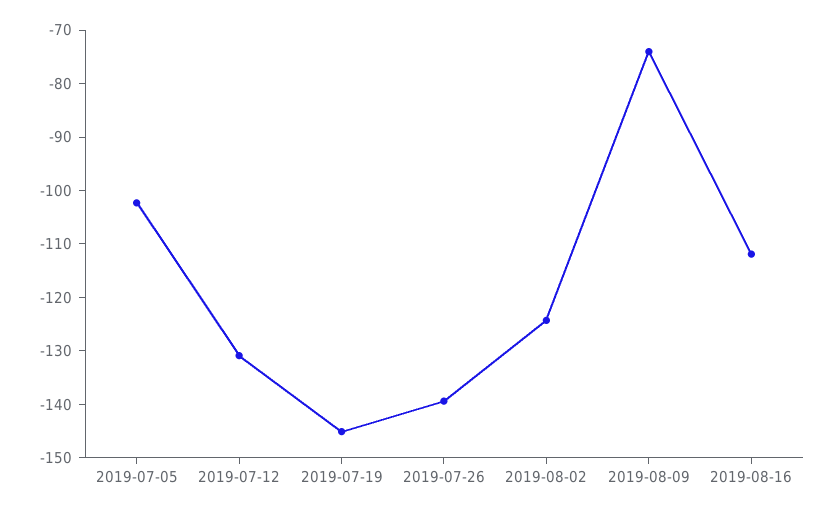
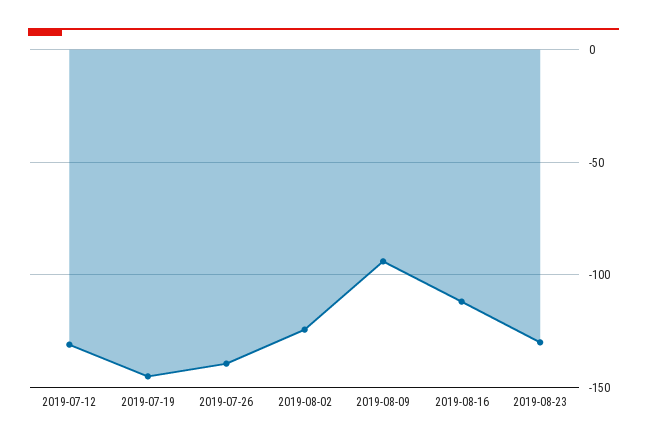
2019-07-05: -102 -> none
2019-08-09: -74 -> -95
2019-08-23: none -> -130

